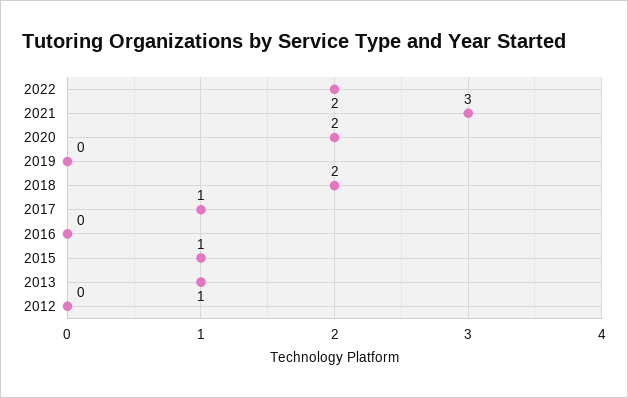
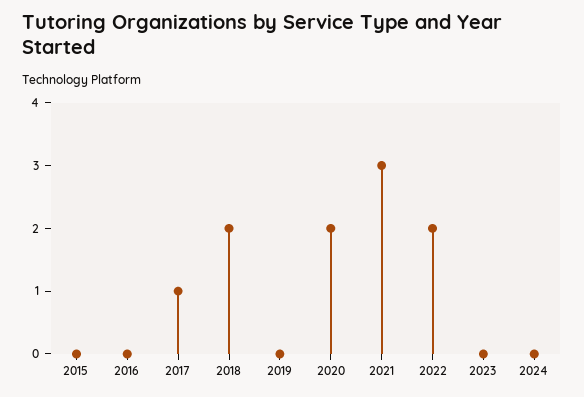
2015: 1 -> 0
2013: 1 -> none
2012: 0 -> none
2023: none -> 0
2024: none -> 0

